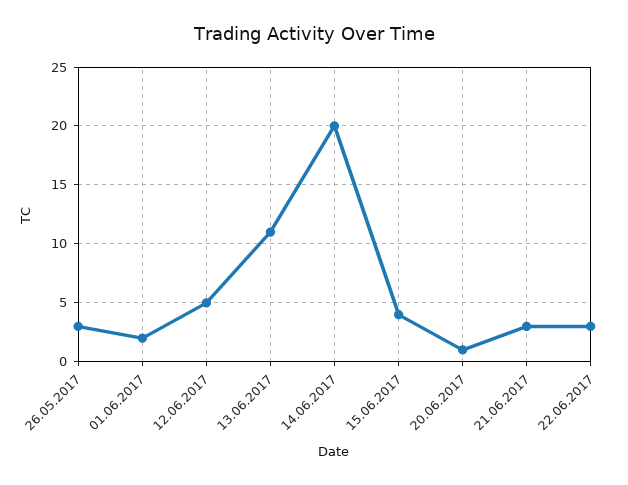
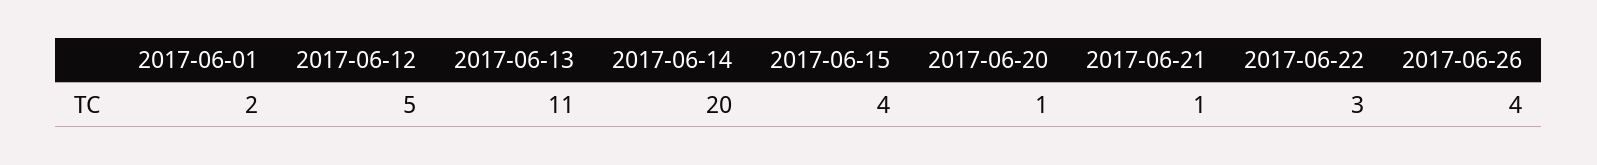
26.05.2017: 3 -> none
21.06.2017: 3 -> 1
2017-06-26: none -> 4

